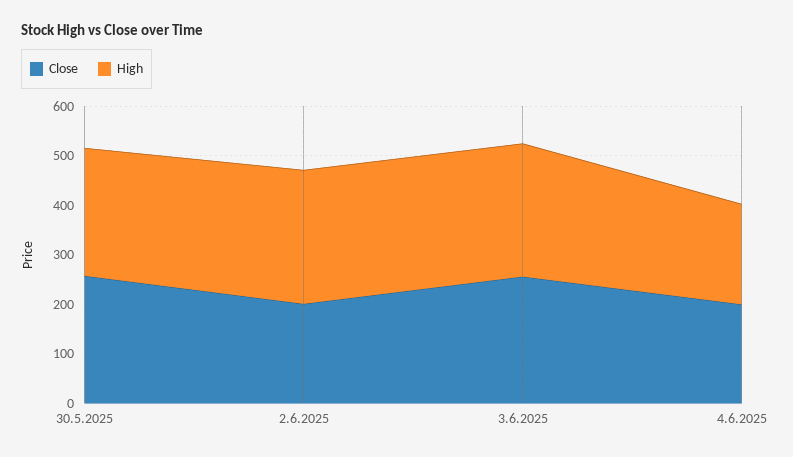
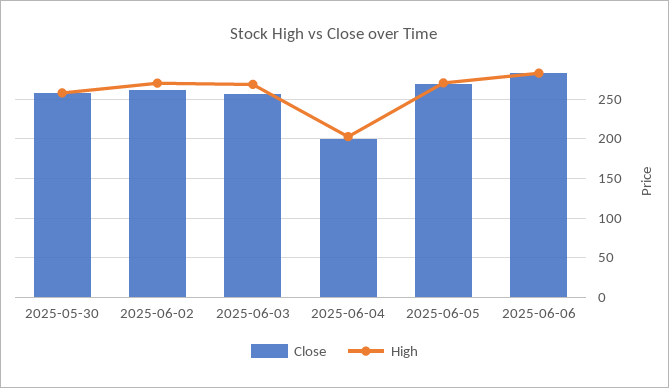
Close, 2.6.2025: 200 -> 260
Close, 2025-06-05: none -> 270
High, 2025-06-05: none -> 270
Close, 2025-06-06: none -> 280
High, 2025-06-06: none -> 280

